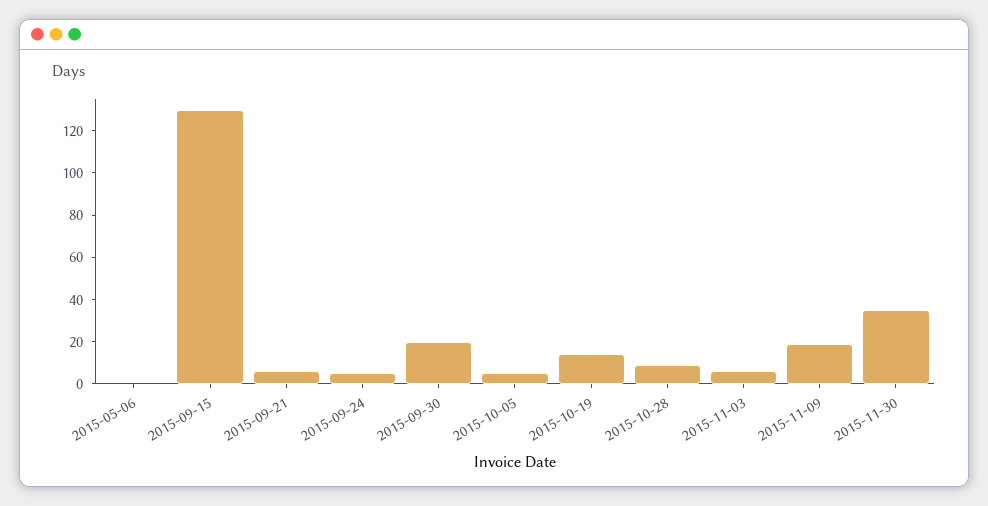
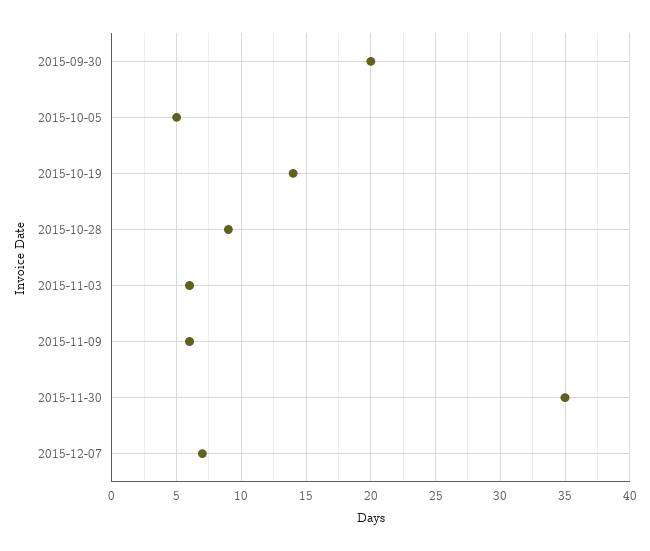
2015-05-06: 0 -> none
2015-09-15: 130 -> none
2015-09-21: 5 -> none
2015-09-24: 5 -> none
2015-11-09: 20 -> 6
2015-12-07: none -> 7

